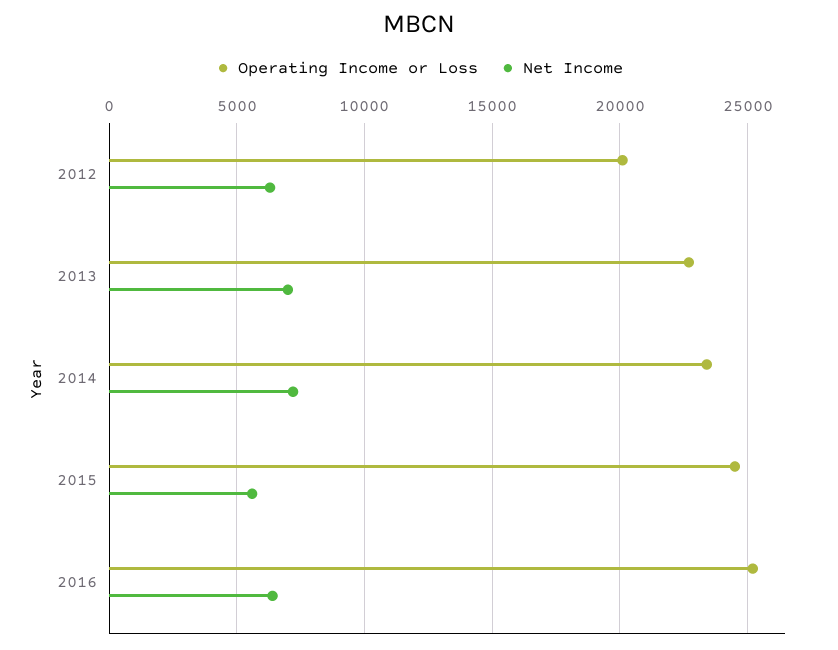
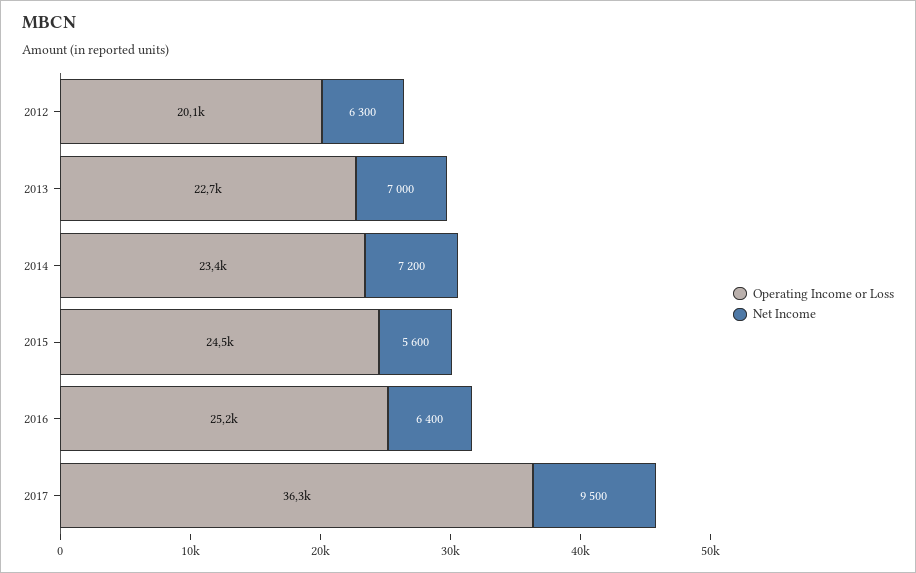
Operating Income or Loss, 2017: none -> 36300
Net Income, 2017: none -> 9500

